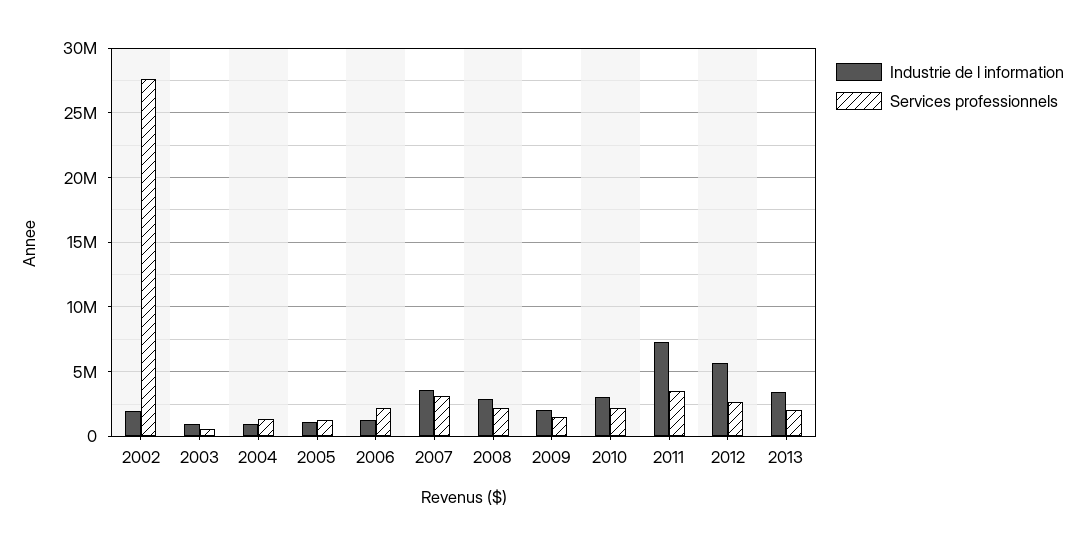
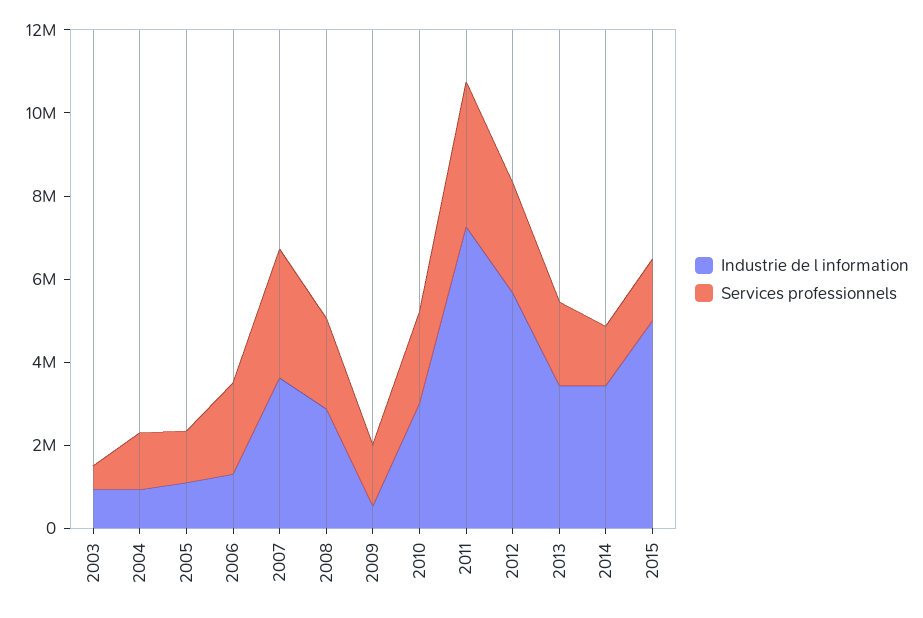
Industrie de l information, 2002: 2000000 -> none
Services professionnels, 2002: 27500000 -> none
Industrie de l information, 2009: 2000000 -> 500000
Industrie de l information, 2014: none -> 3500000
Services professionnels, 2014: none -> 1500000
Industrie de l information, 2015: none -> 5000000
Services professionnels, 2015: none -> 1500000

